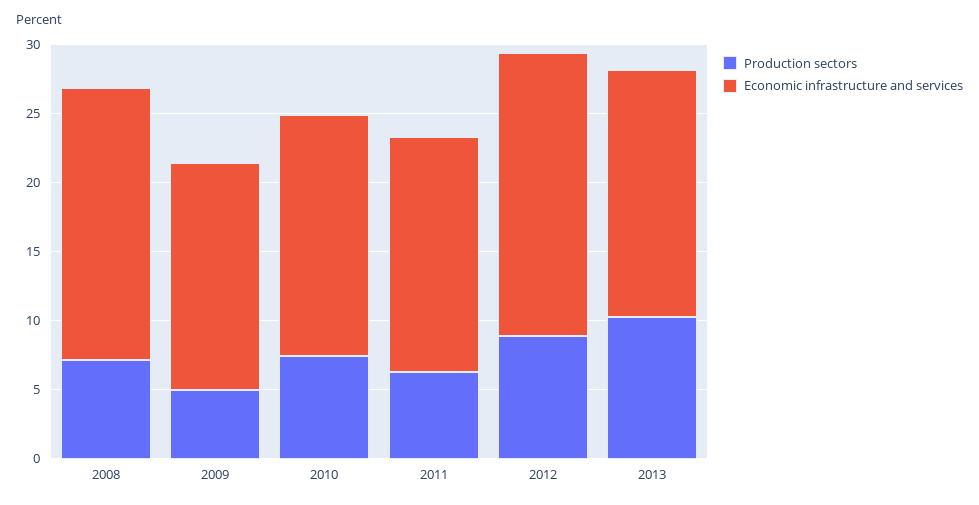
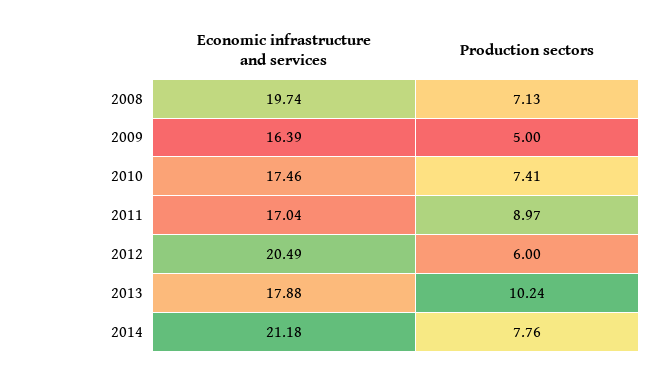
Production sectors, 2011: 6 -> 8.97
Production sectors, 2012: 9 -> 6
Economic infrastructure and services, 2014: none -> 21.18
Production sectors, 2014: none -> 7.76

